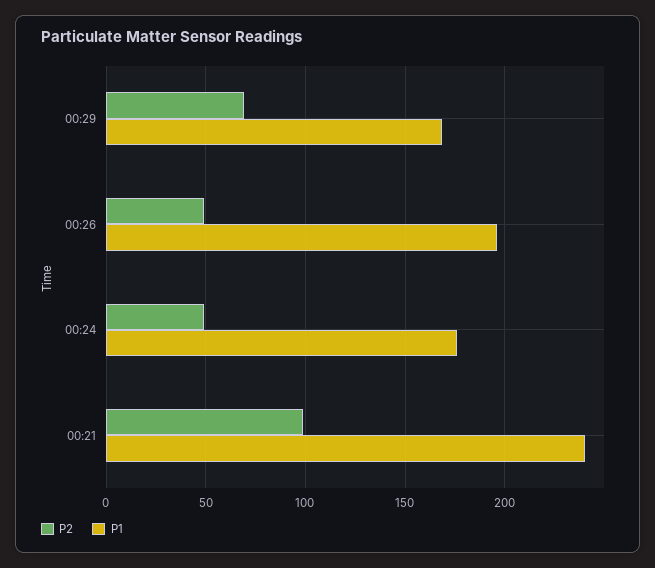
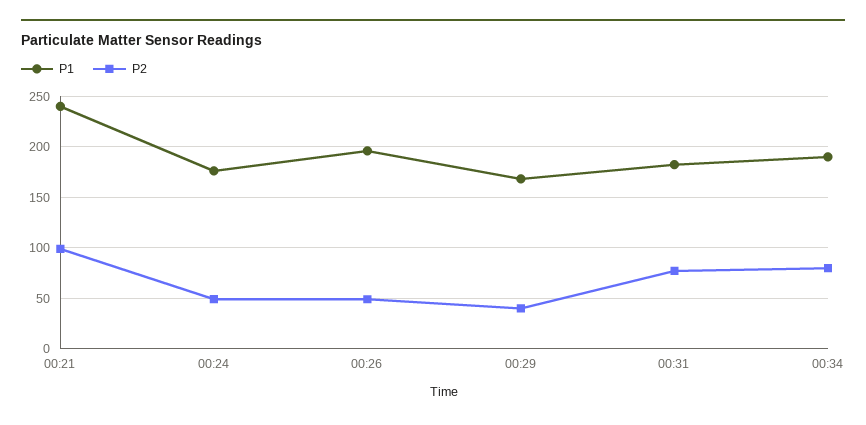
P2, 00:29: 70 -> 40
P1, 00:31: none -> 180
P2, 00:31: none -> 80
P1, 00:34: none -> 190
P2, 00:34: none -> 80

